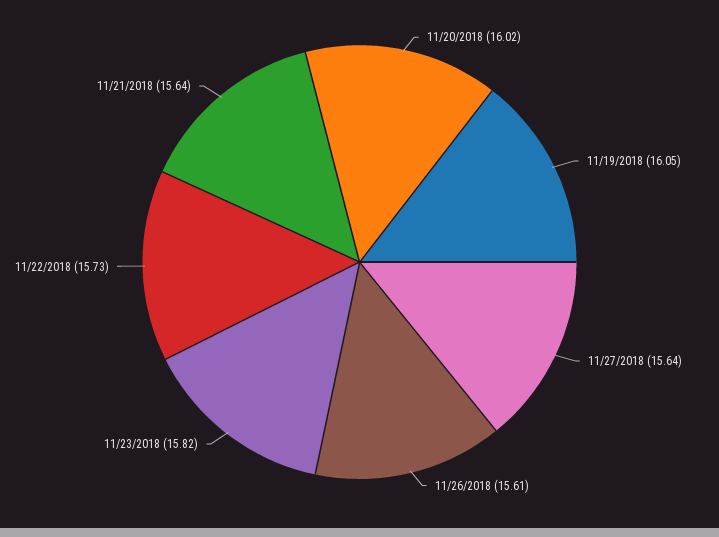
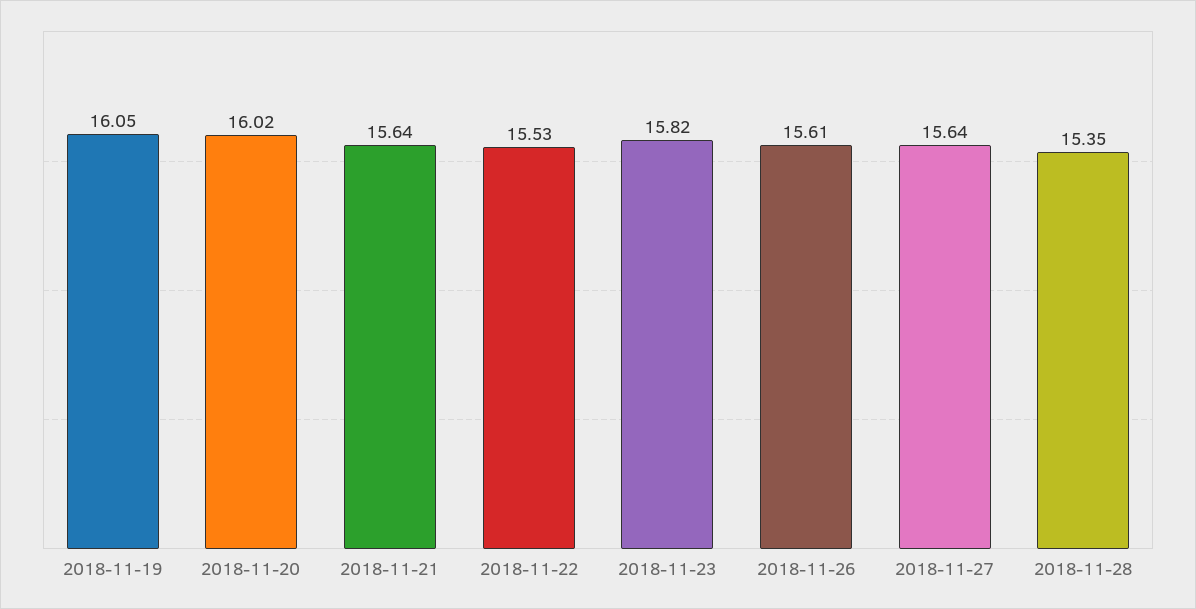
11/22/2018: 15.73 -> 15.53
2018-11-28: none -> 15.35

